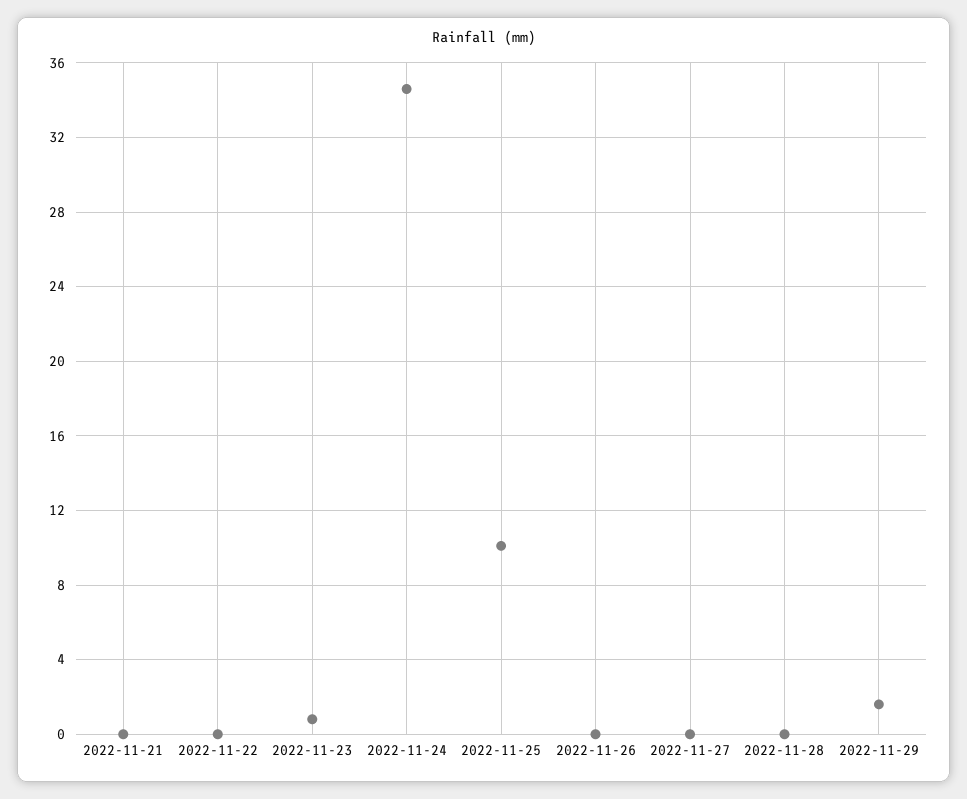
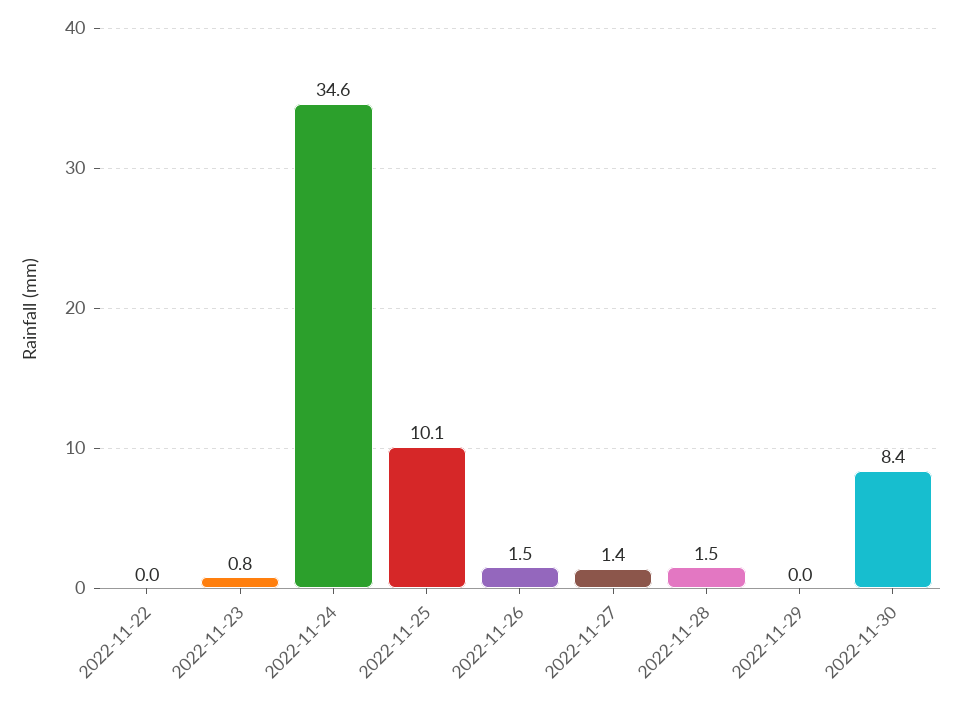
2022-11-21: 0 -> none
2022-11-26: 0 -> 1.5
2022-11-27: 0 -> 1.4
2022-11-28: 0 -> 1.5
2022-11-29: 1.5 -> 0
2022-11-30: none -> 8.4

